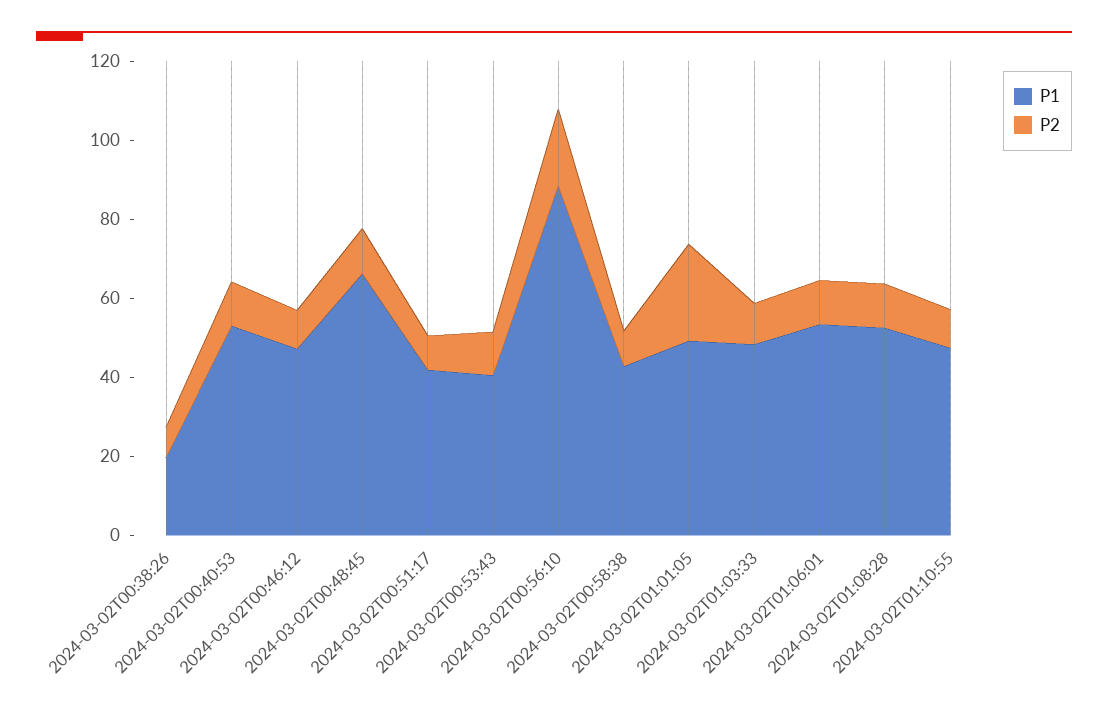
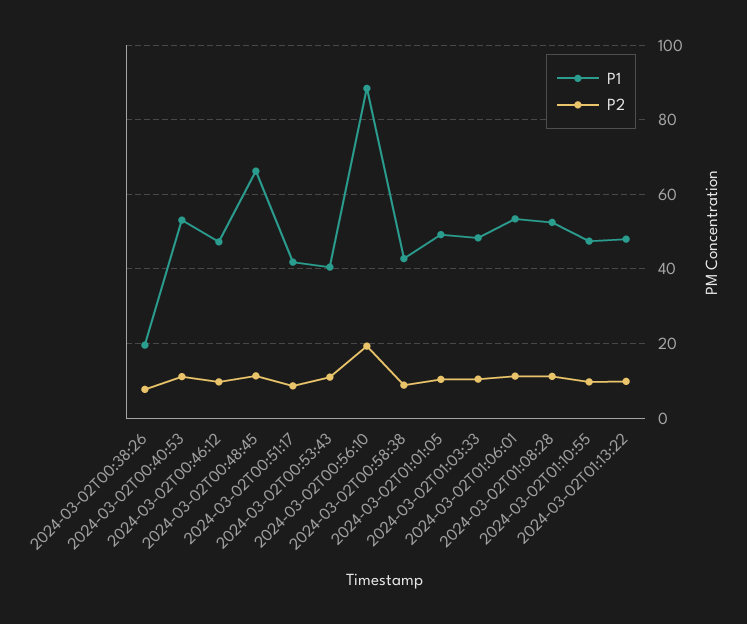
P2, 2024-03-02T01:01:05: 25 -> 10
P1, 2024-03-02T01:13:22: none -> 48
P2, 2024-03-02T01:13:22: none -> 10

